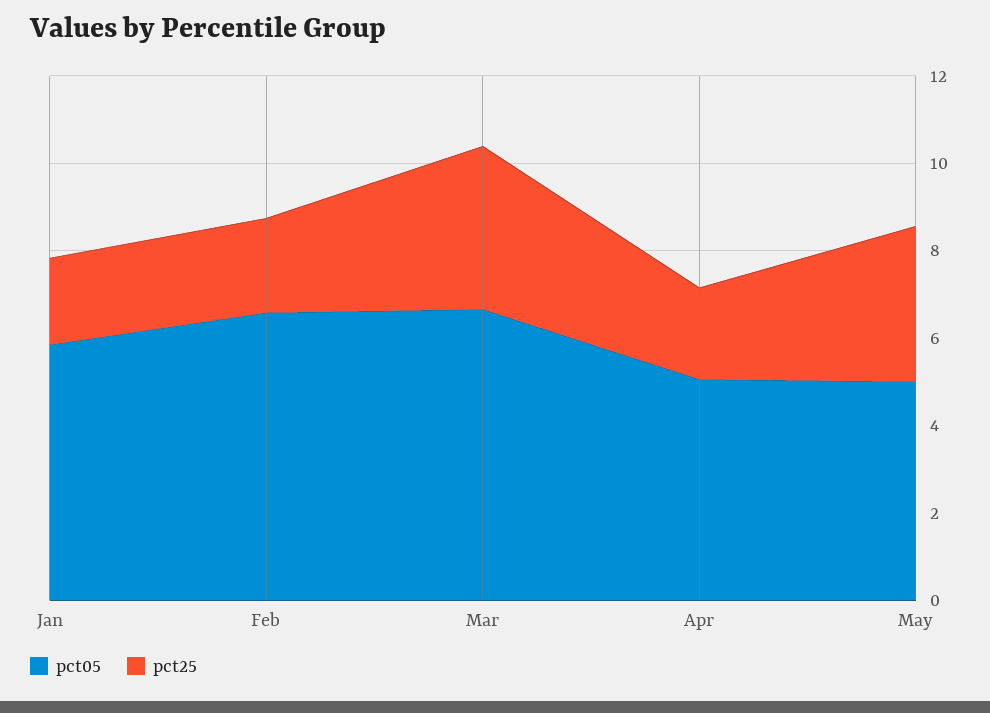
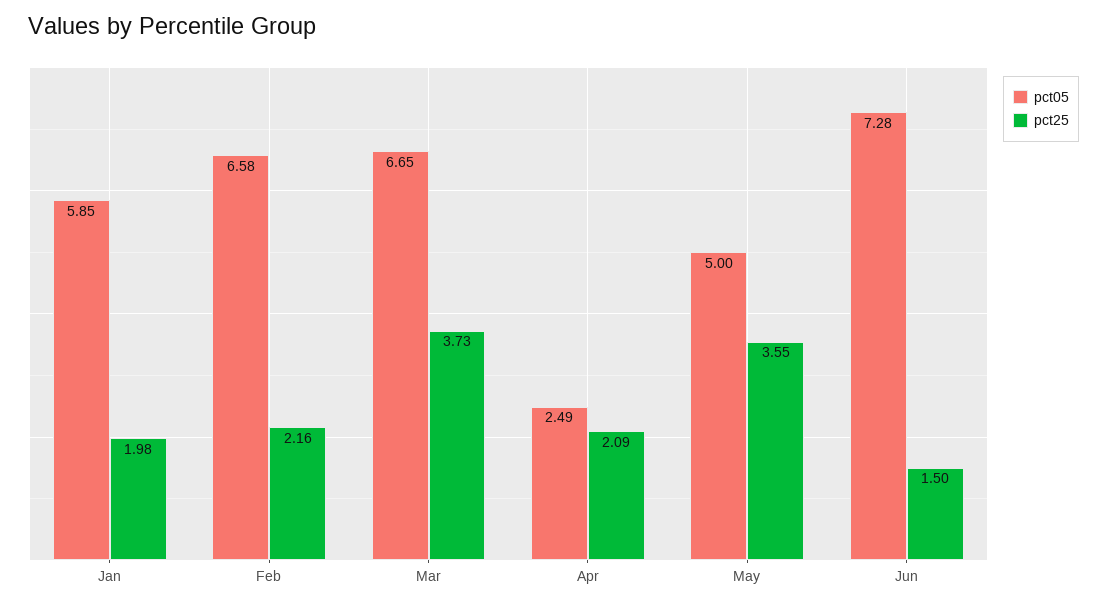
pct05, Apr: 5 -> 2.49
pct05, Jun: none -> 7.28
pct25, Jun: none -> 1.5

